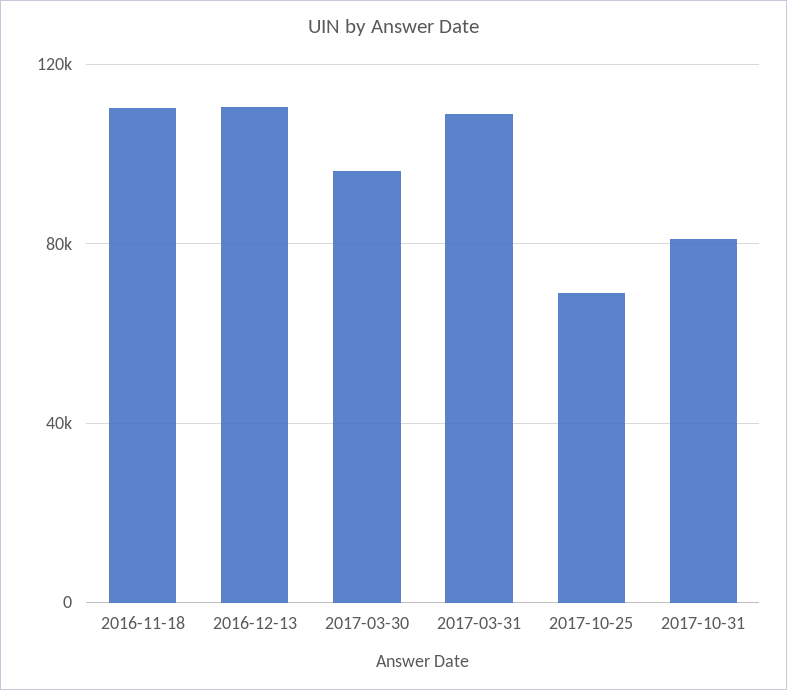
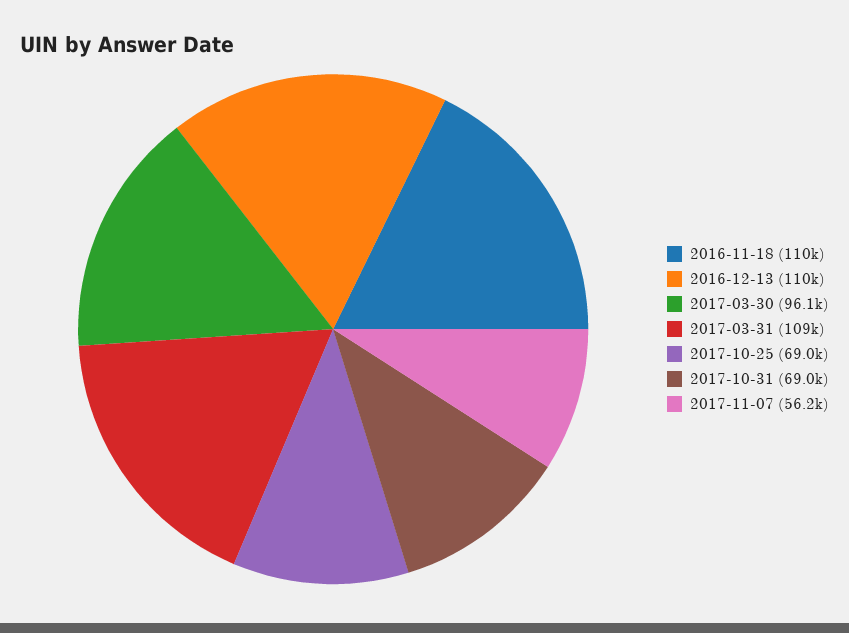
2017-10-31: 80000 -> 69000
2017-11-07: none -> 56200

